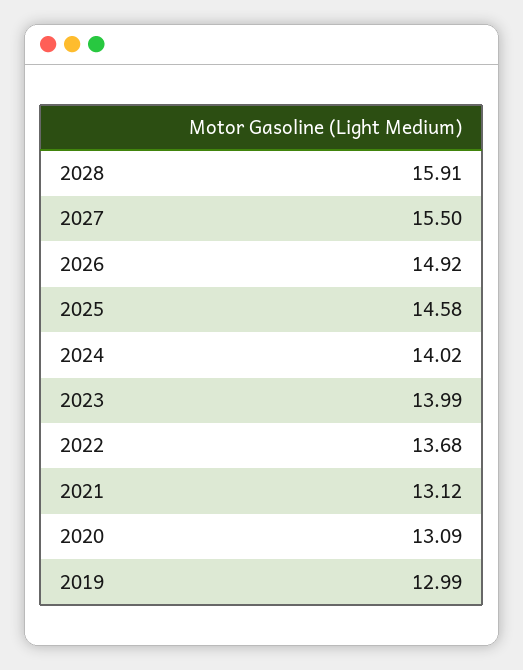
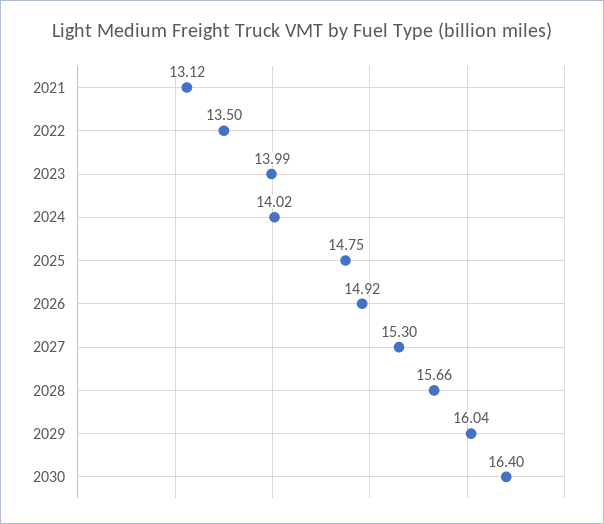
2028: 15.91 -> 15.66
2027: 15.5 -> 15.3
2025: 14.58 -> 14.75
2022: 13.68 -> 13.5
2020: 13.09 -> none
2019: 12.99 -> none
2029: none -> 16.04
2030: none -> 16.4

